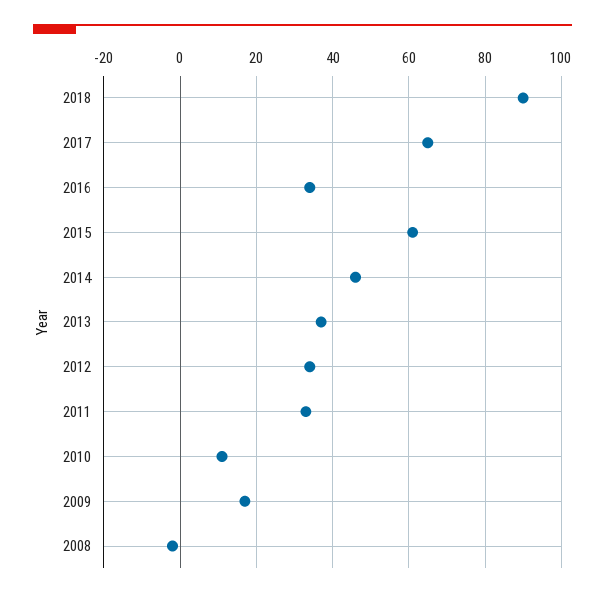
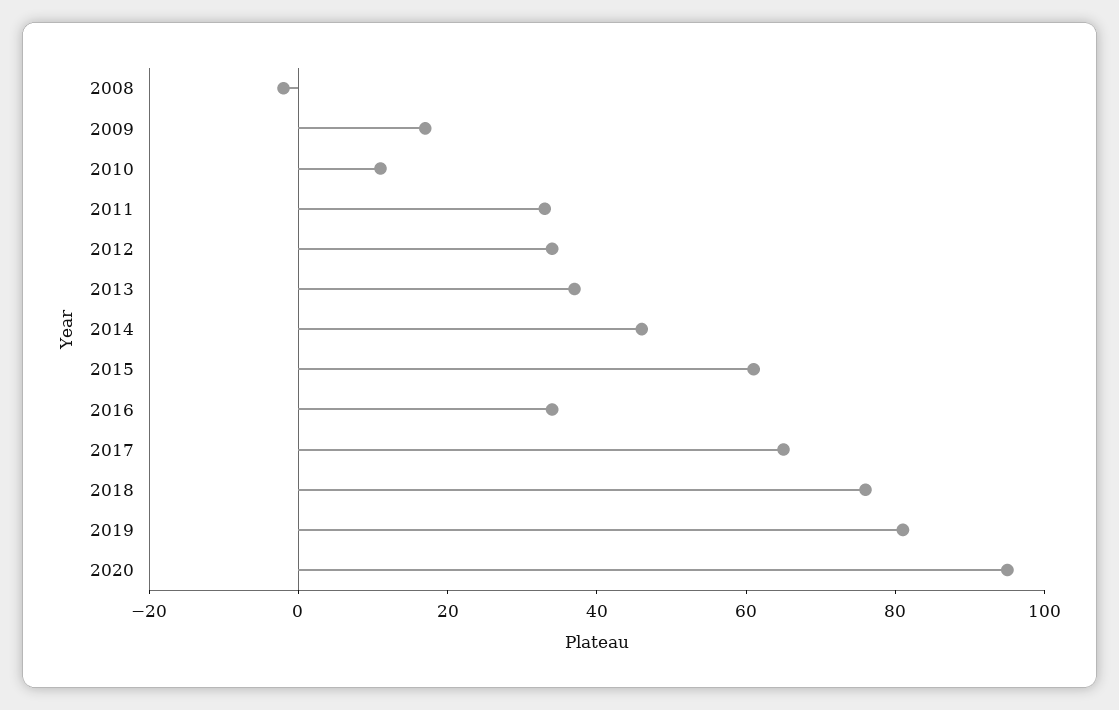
2018: 90 -> 75
2019: none -> 80
2020: none -> 95

